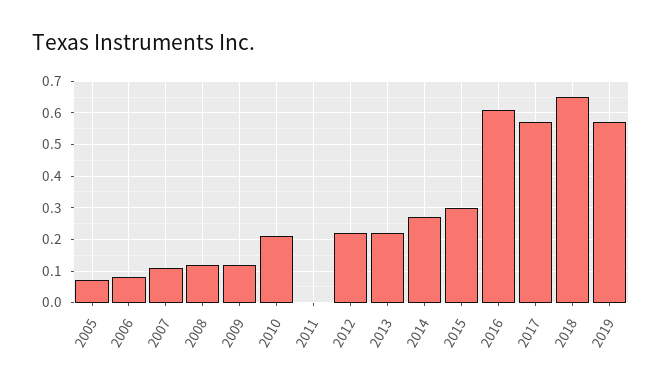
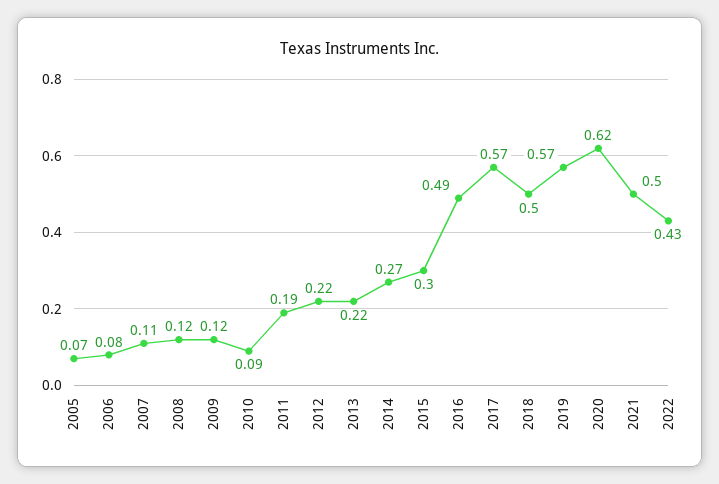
2010: 0.2 -> 0.09
2011: 0 -> 0.19
2016: 0.6 -> 0.49
2018: 0.65 -> 0.5
2020: none -> 0.62
2021: none -> 0.5
2022: none -> 0.43

